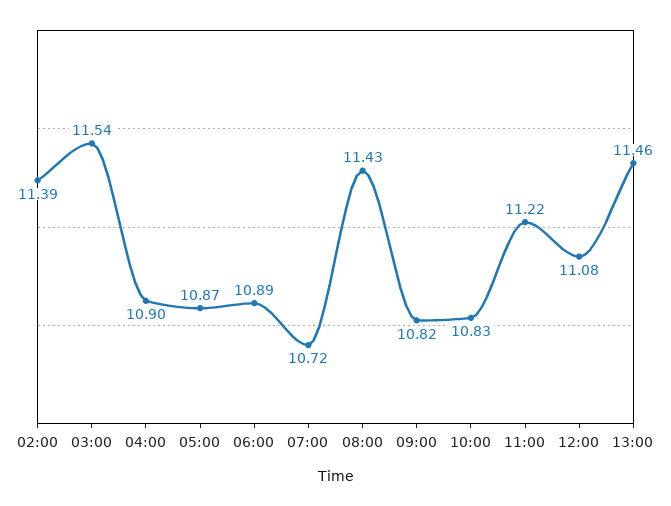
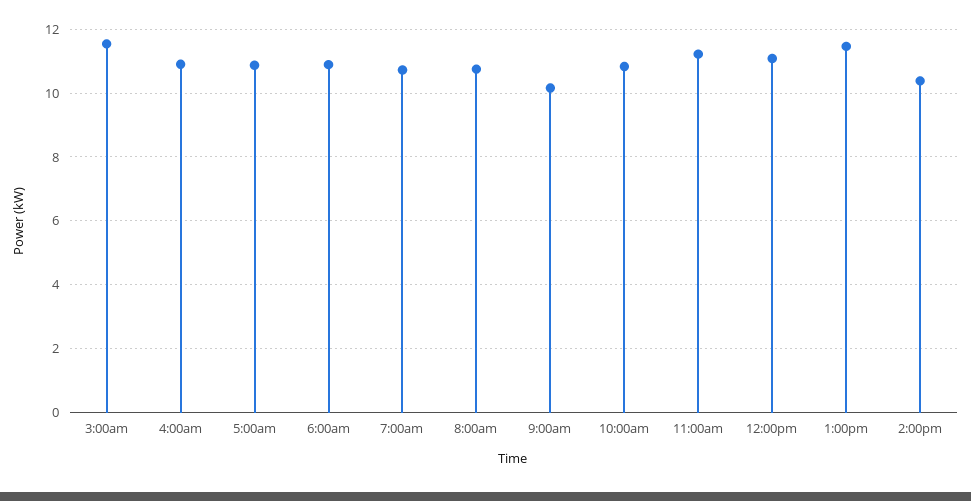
02:00: 11.39 -> none
08:00: 11.43 -> 10.8
09:00: 10.82 -> 10.2
2:00pm: none -> 10.4

